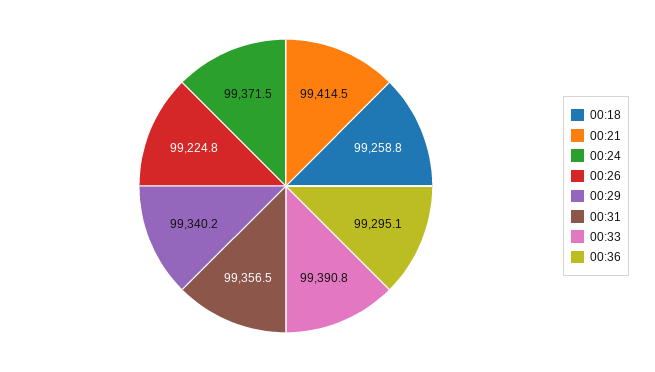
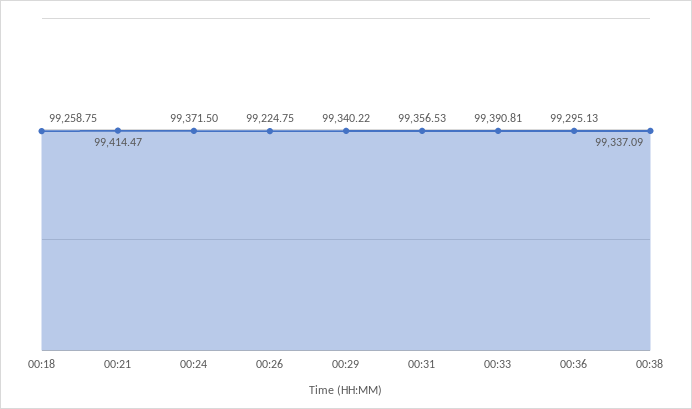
00:38: none -> 99337.09

